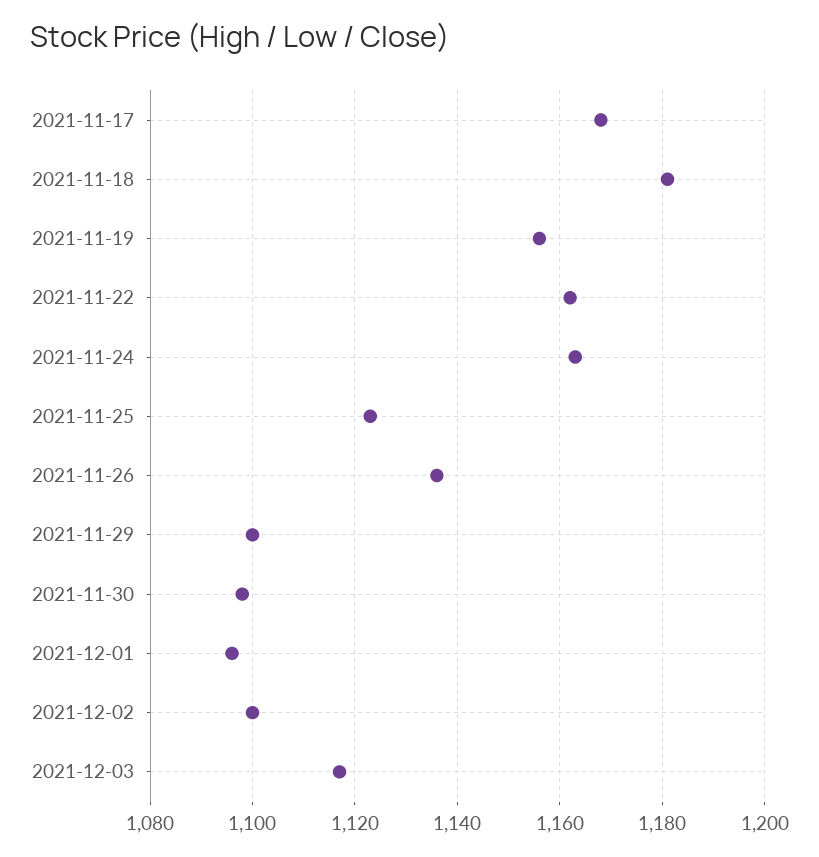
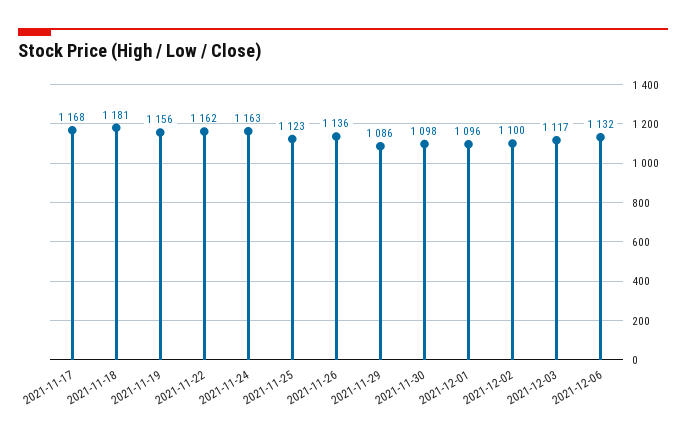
2021-11-29: 1100 -> 1086
2021-12-06: none -> 1132

